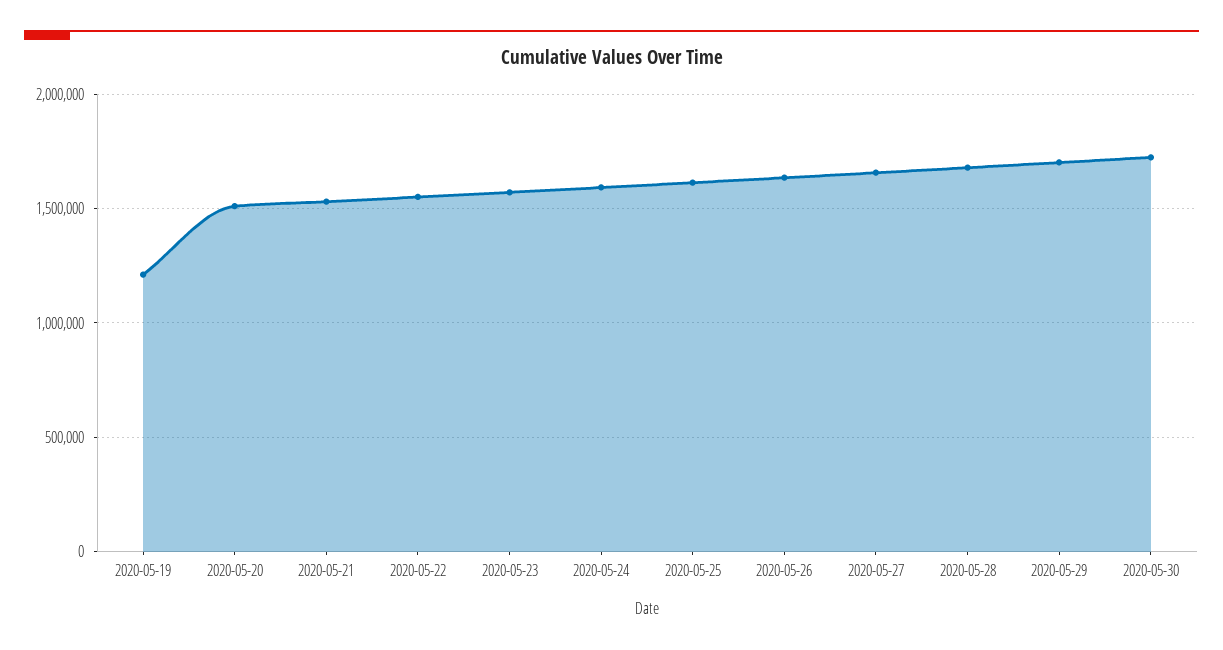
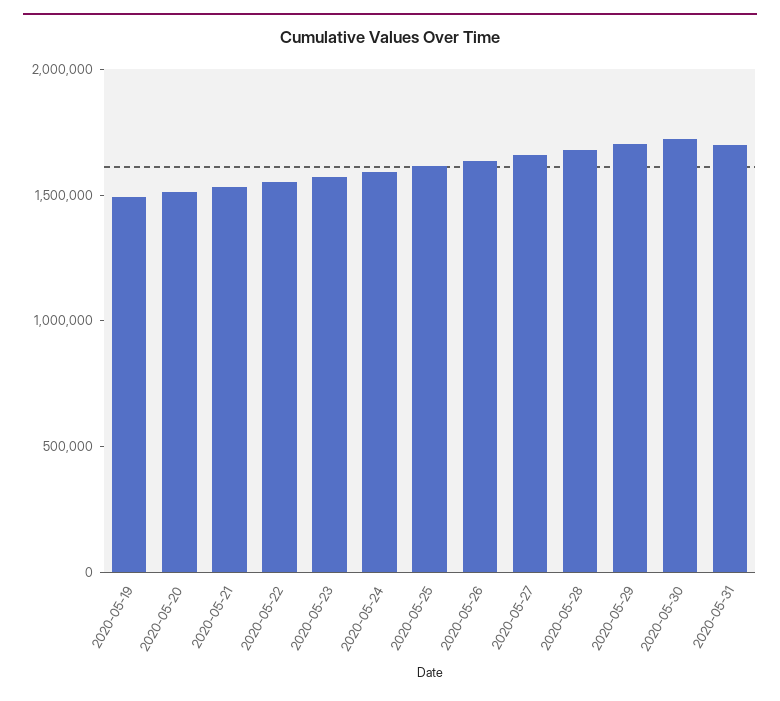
2020-05-19: 1200000 -> 1500000
2020-05-31: none -> 1700000

